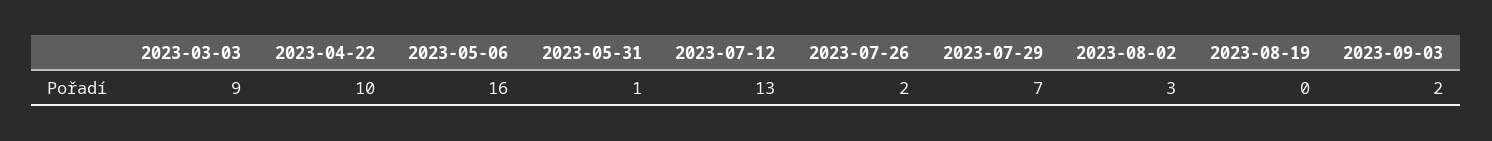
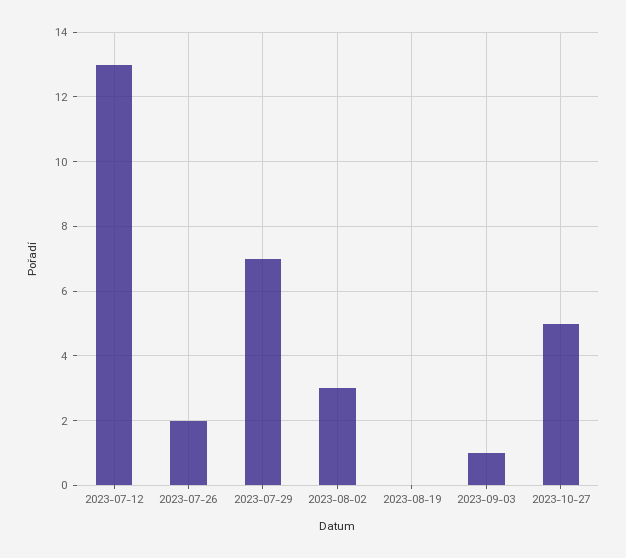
2023-03-03: 9 -> none
2023-04-22: 10 -> none
2023-05-06: 16 -> none
2023-05-31: 1 -> none
2023-09-03: 2 -> 1
2023-10-27: none -> 5

